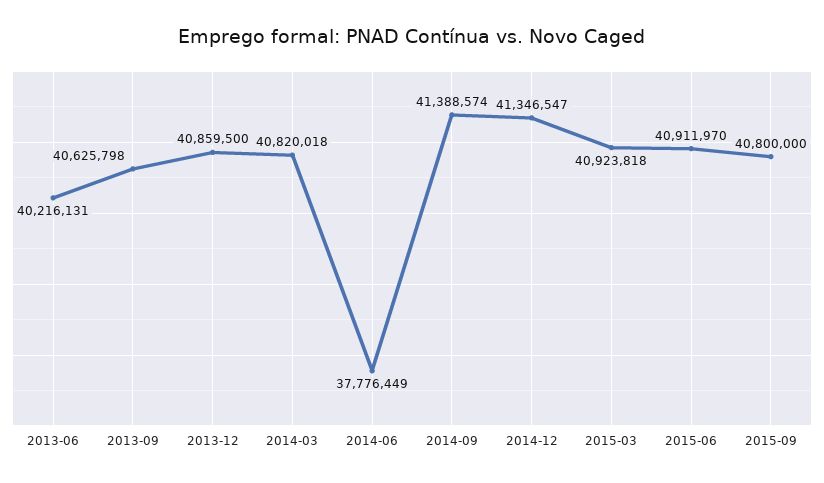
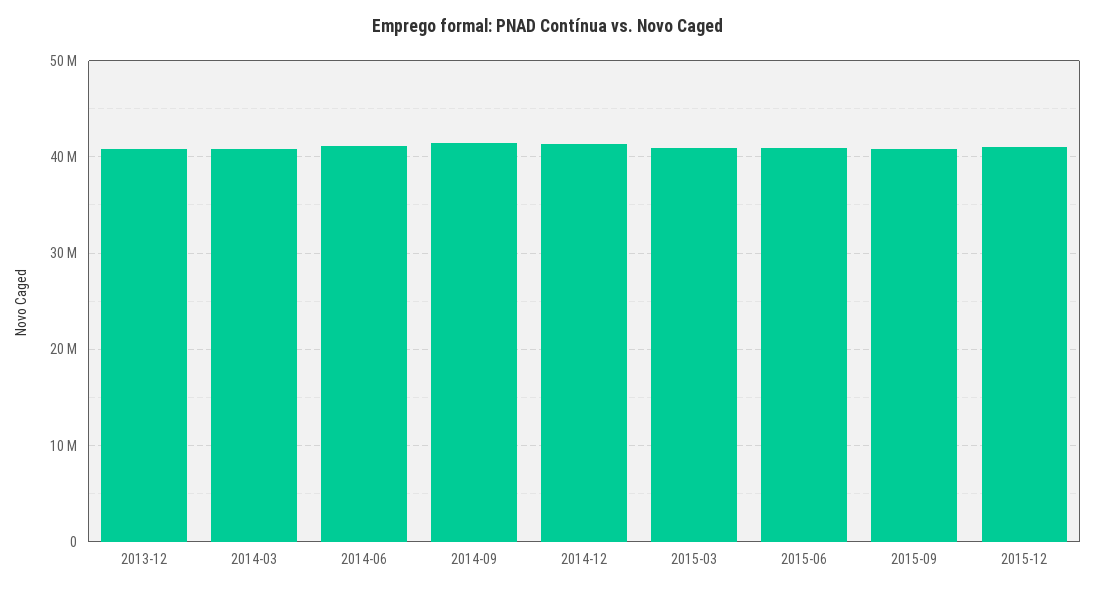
2013-06: 40216131 -> none
2013-09: 40625798 -> none
2014-06: 37776449 -> 41000000
2015-12: none -> 41000000

